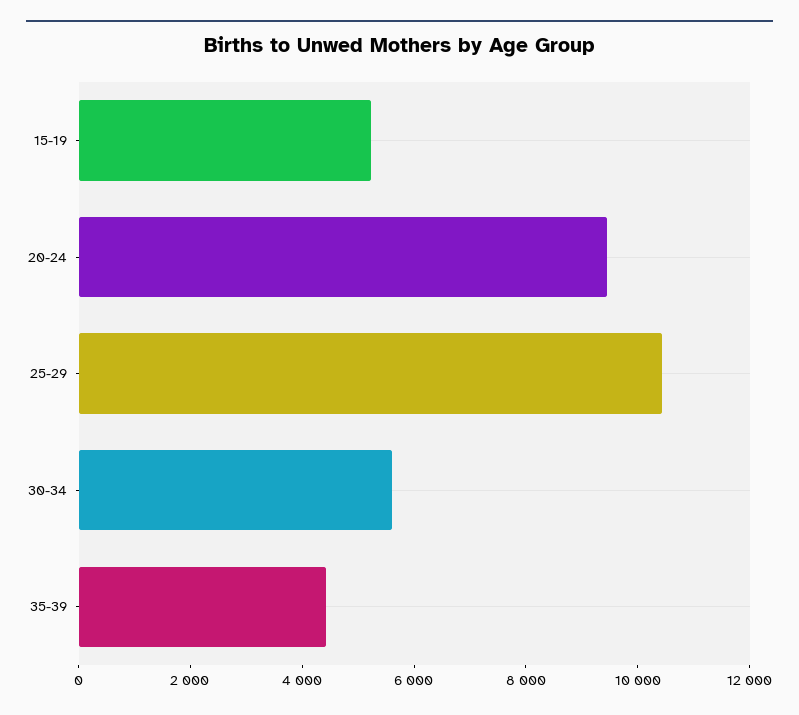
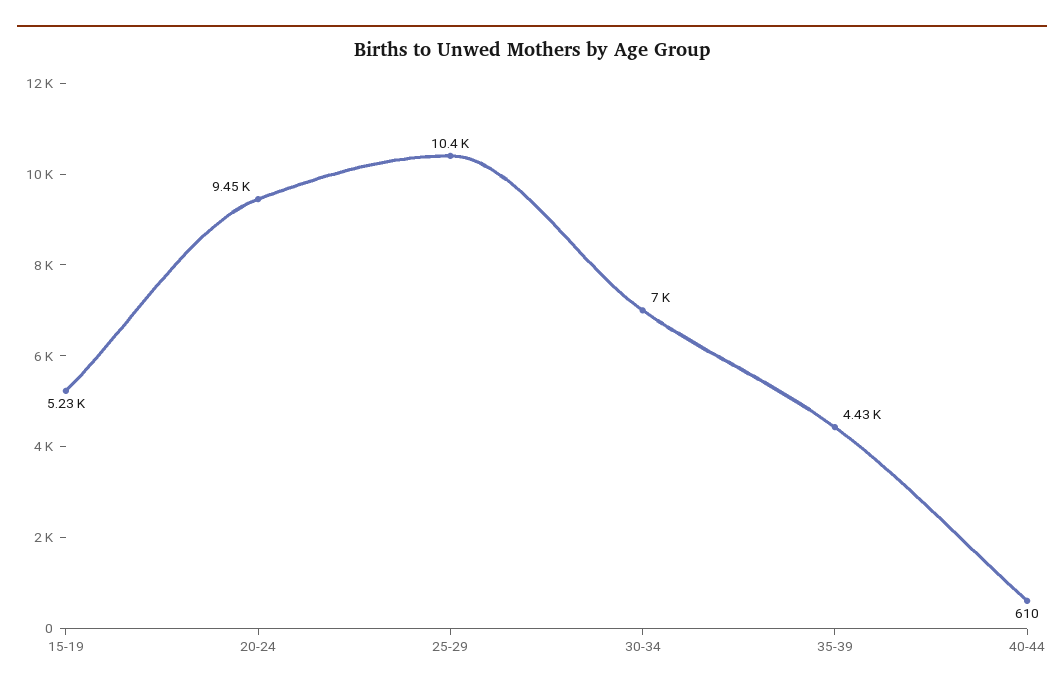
30-34: 5500 -> 7000
40-44: none -> 610

